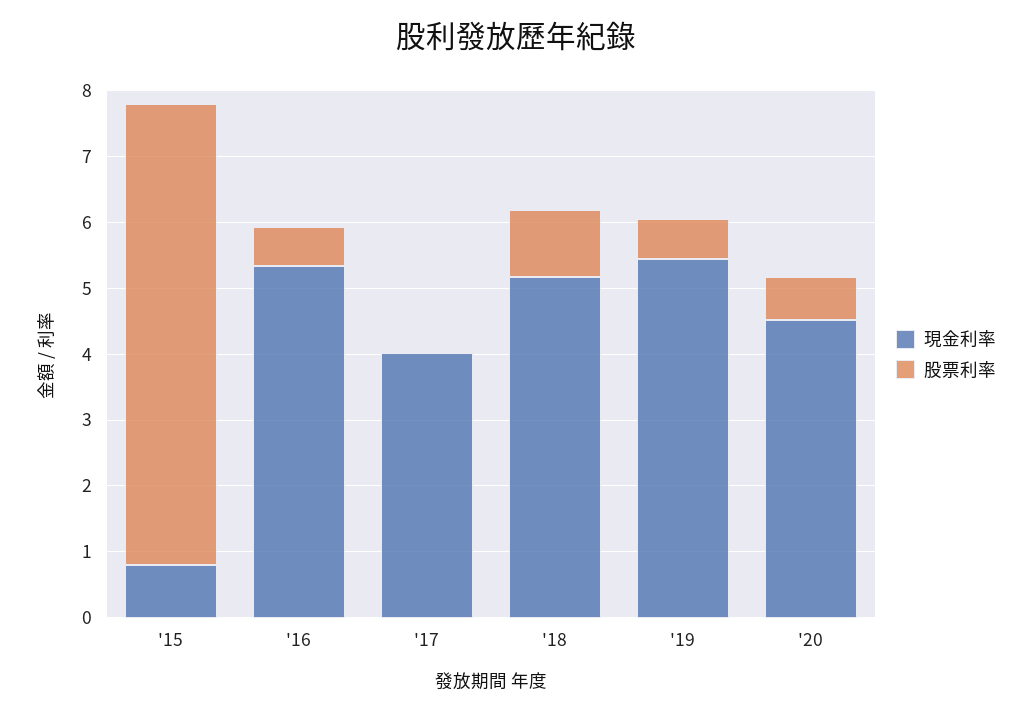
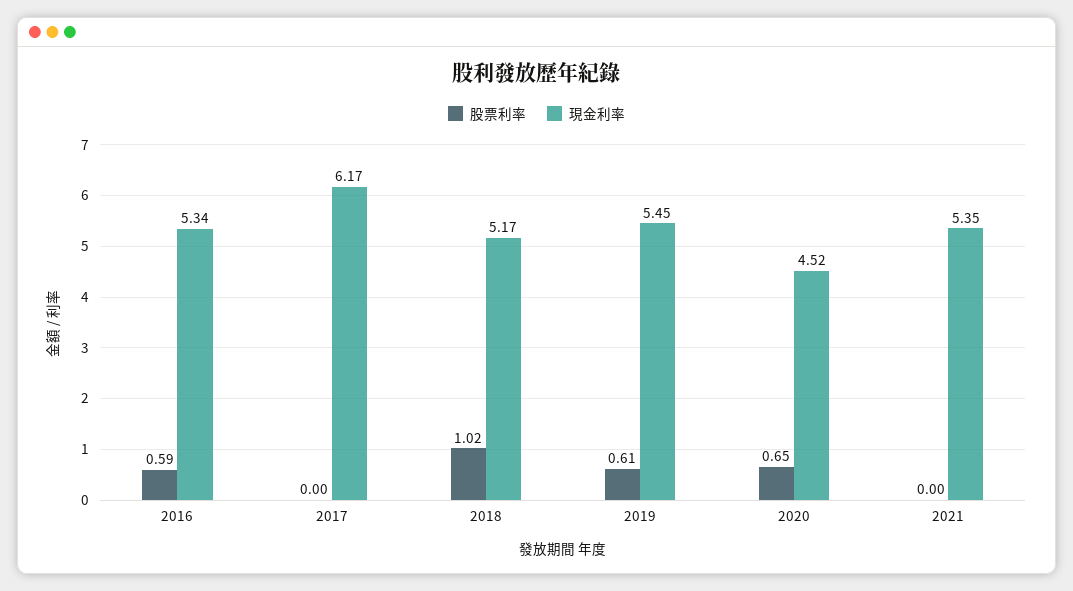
現金利率, '15: 0.8 -> none
股票利率, '15: 7 -> none
現金利率, '17: 4 -> 6.17
股票利率, 2021: none -> 0
現金利率, 2021: none -> 5.35

